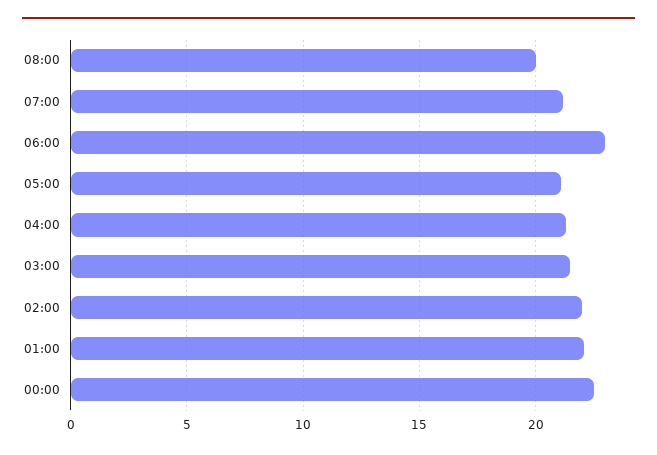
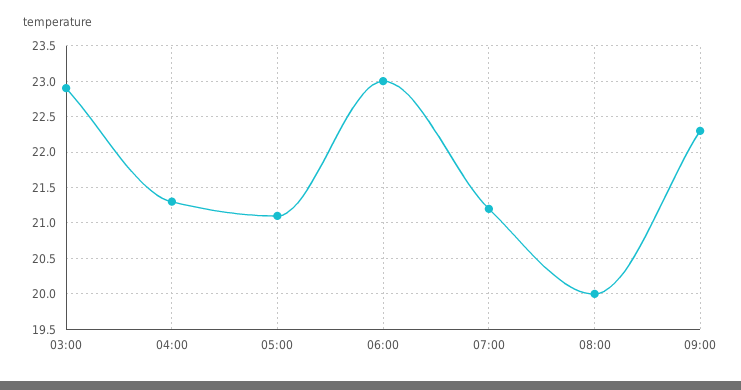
03:00: 21.5 -> 22.9
02:00: 22 -> none
01:00: 22 -> none
00:00: 22.5 -> none
09:00: none -> 22.3

